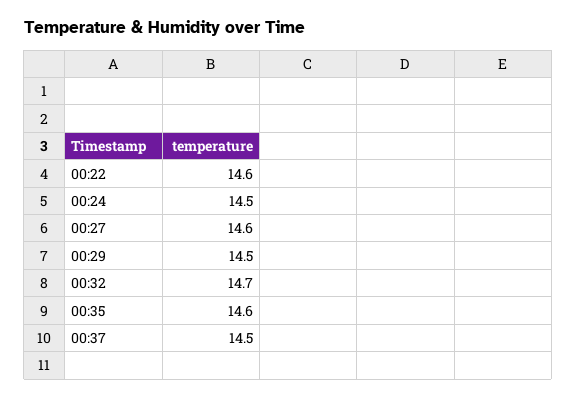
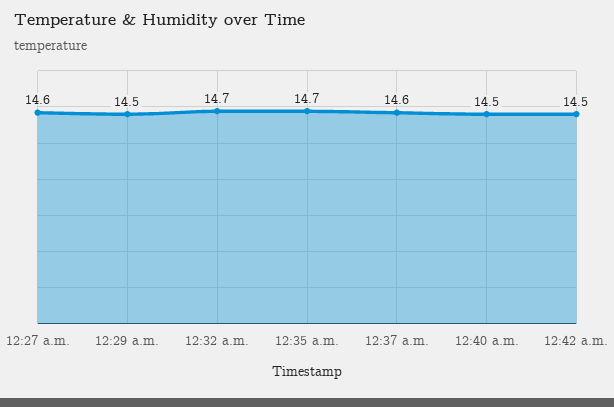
00:22: 14.6 -> none
00:24: 14.5 -> none
00:35: 14.6 -> 14.7
00:37: 14.5 -> 14.6
12:40 a.m.: none -> 14.5
12:42 a.m.: none -> 14.5

